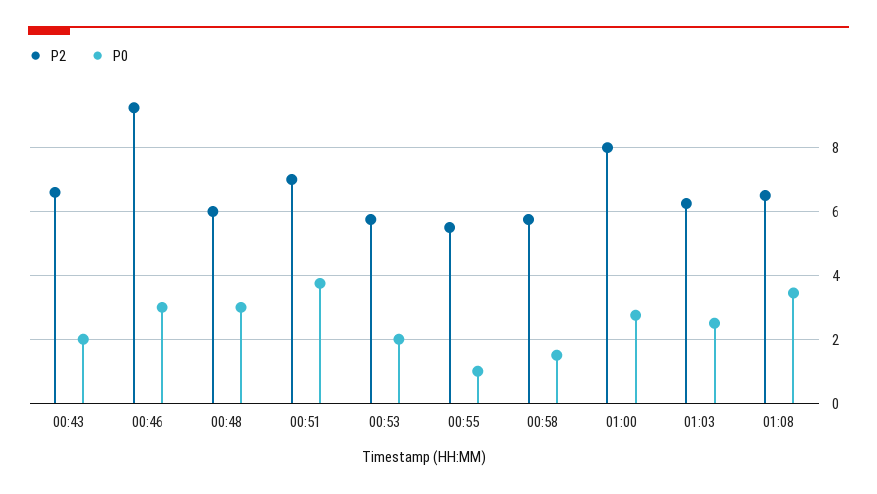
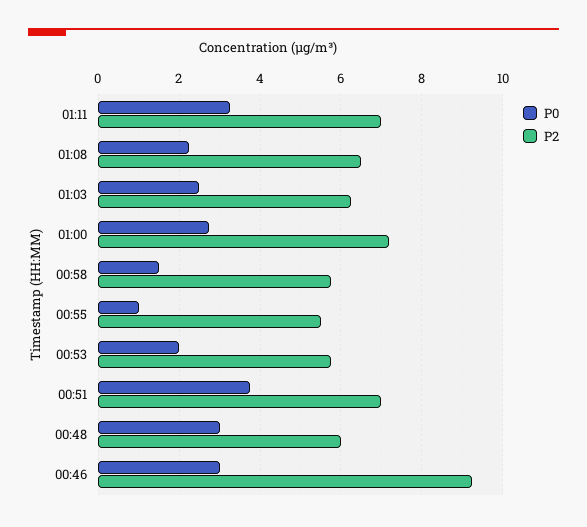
P2, 00:43: 6.6 -> none
P0, 00:43: 2 -> none
P2, 01:00: 8 -> 7.2
P0, 01:08: 3.4 -> 2.2
P0, 01:11: none -> 3.2
P2, 01:11: none -> 7

